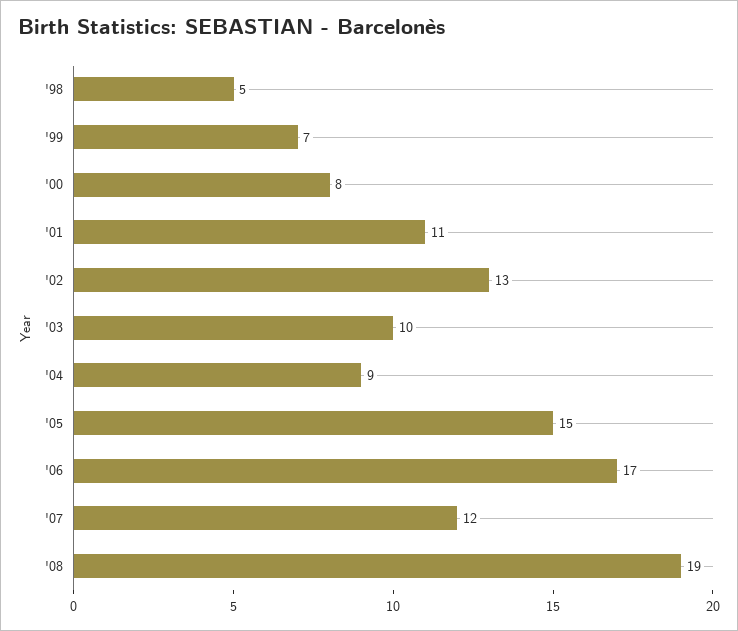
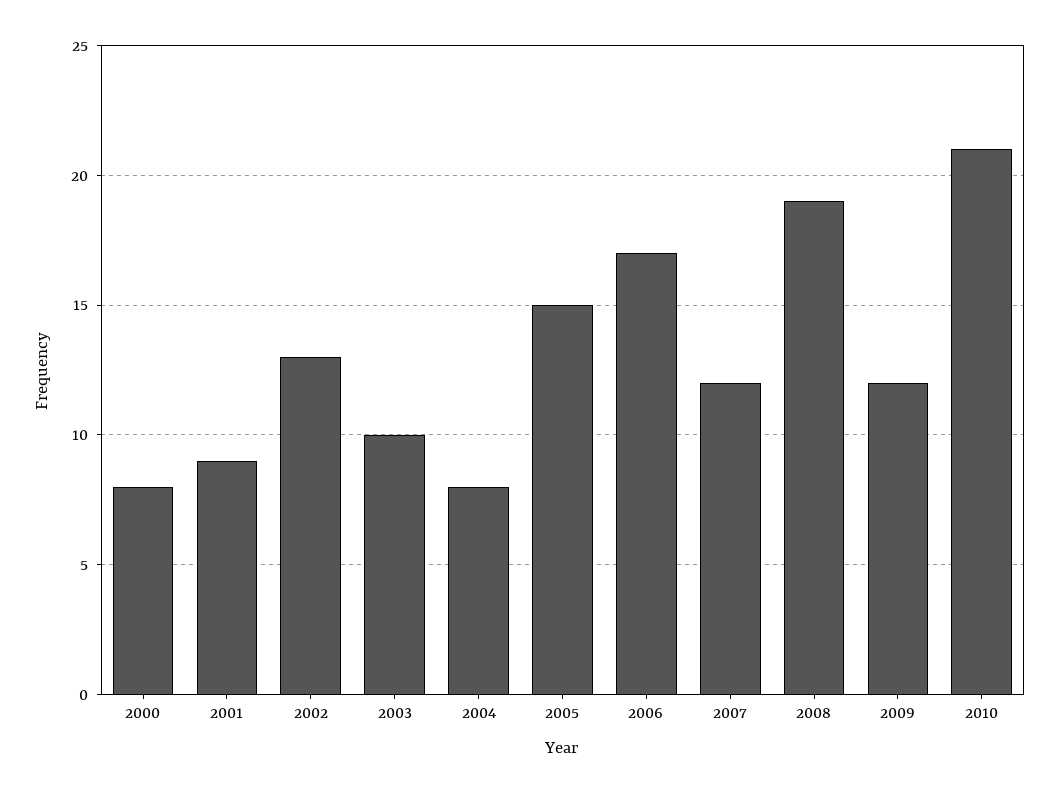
'98: 5 -> none
'99: 7 -> none
'01: 11 -> 9
'04: 9 -> 8
2009: none -> 12
2010: none -> 21

